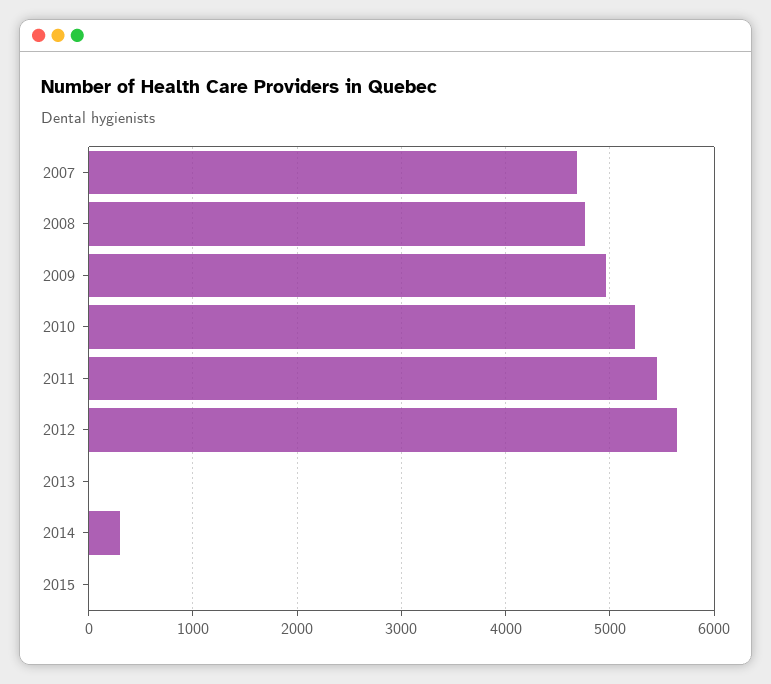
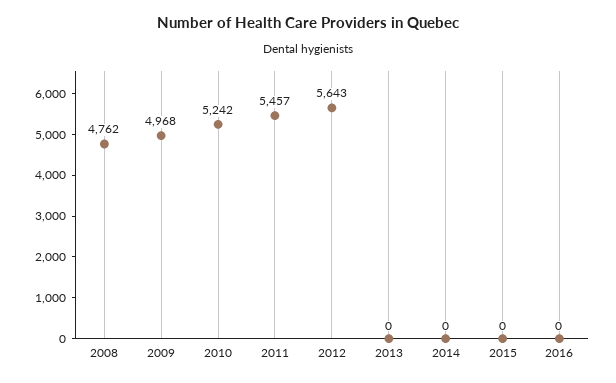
2007: 4700 -> none
2014: 300 -> 0
2016: none -> 0

